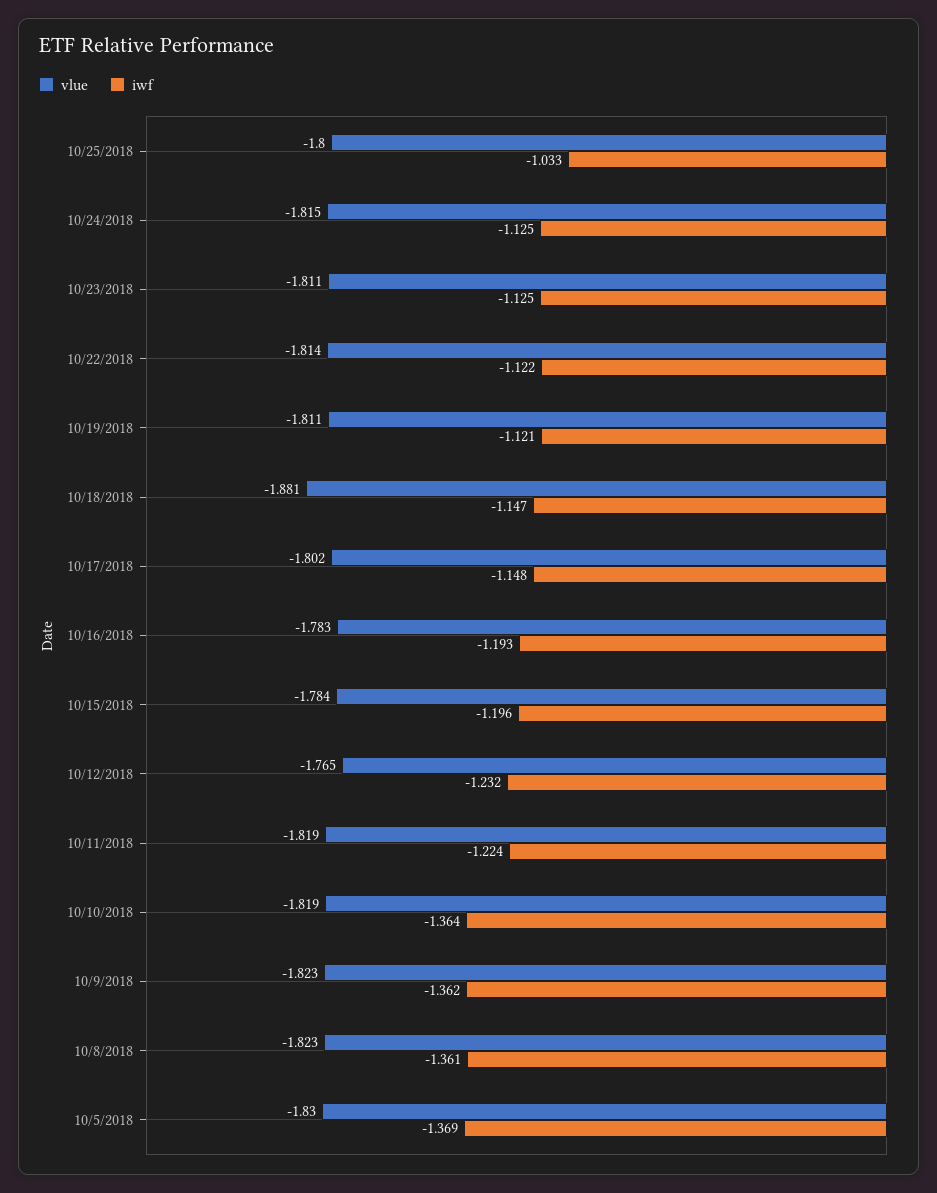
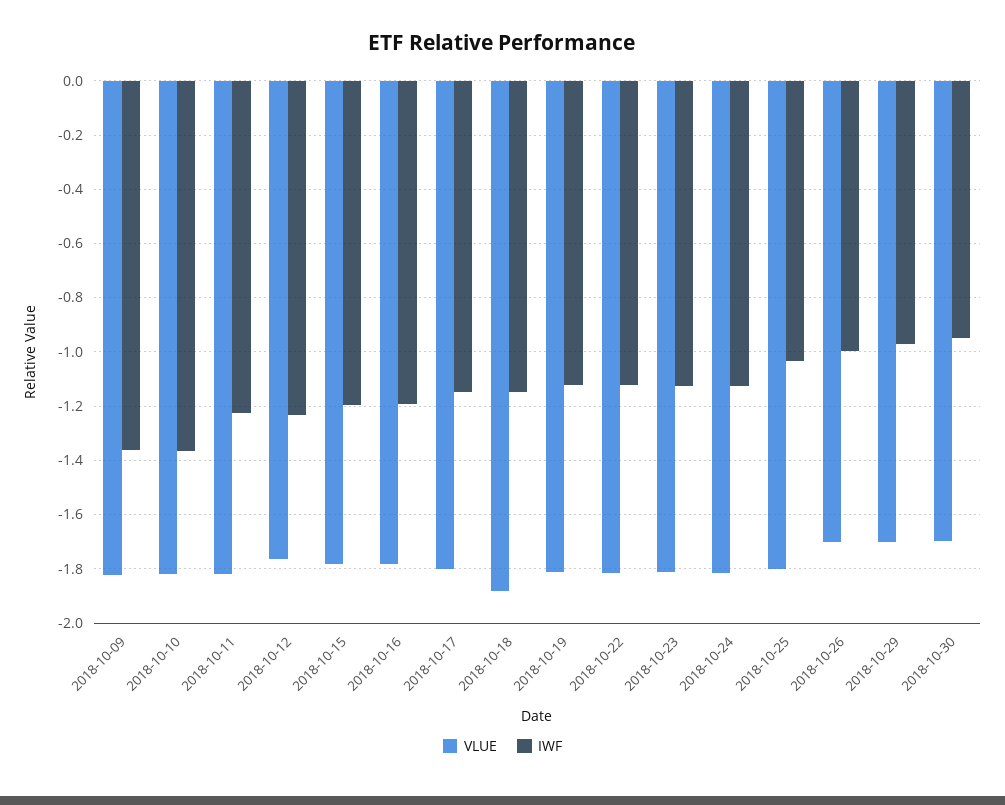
vlue, 10/8/2018: -1.823 -> none
iwf, 10/8/2018: -1.361 -> none
vlue, 10/5/2018: -1.83 -> none
iwf, 10/5/2018: -1.369 -> none
vlue, 2018-10-26: none -> -1.7
iwf, 2018-10-26: none -> -1
vlue, 2018-10-29: none -> -1.7
iwf, 2018-10-29: none -> -0.975
vlue, 2018-10-30: none -> -1.7
iwf, 2018-10-30: none -> -0.95

